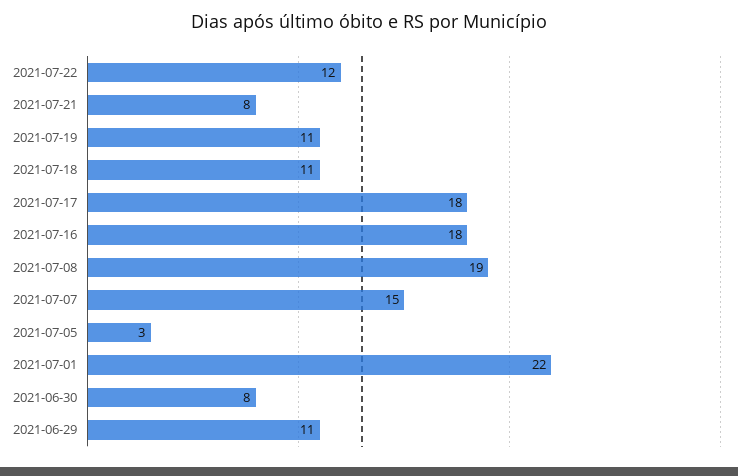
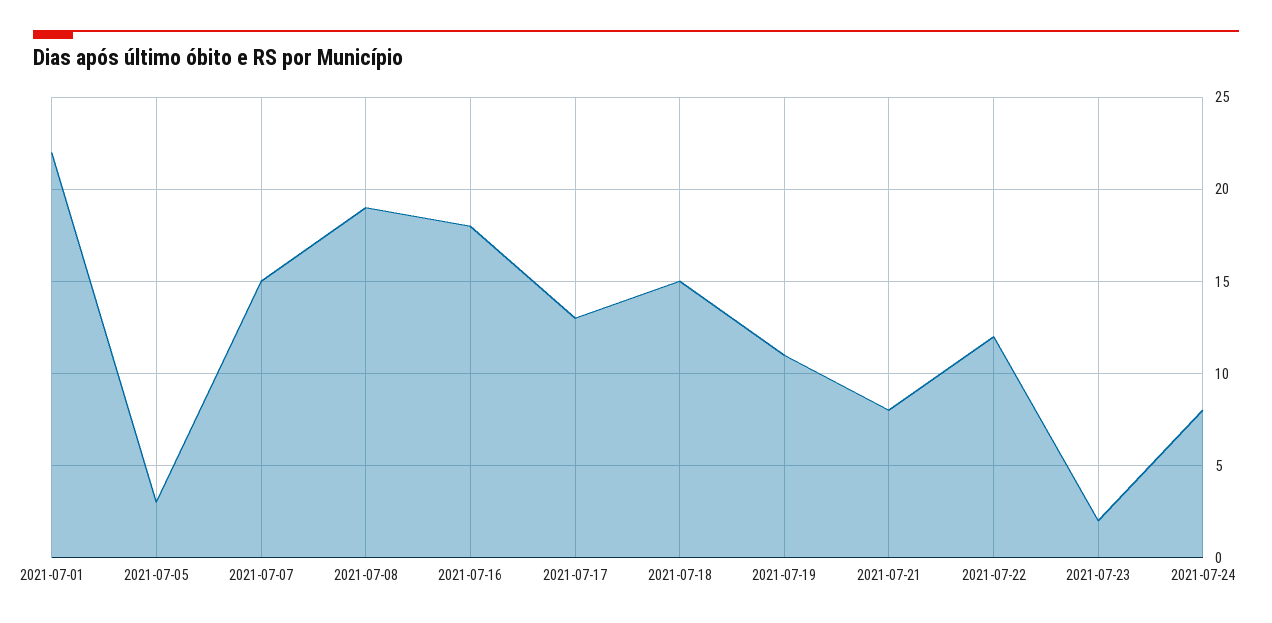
2021-07-18: 11 -> 15
2021-07-17: 18 -> 13
2021-06-30: 8 -> none
2021-06-29: 11 -> none
2021-07-23: none -> 2
2021-07-24: none -> 8

